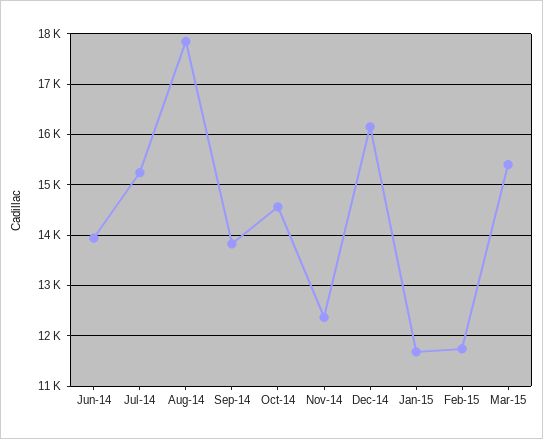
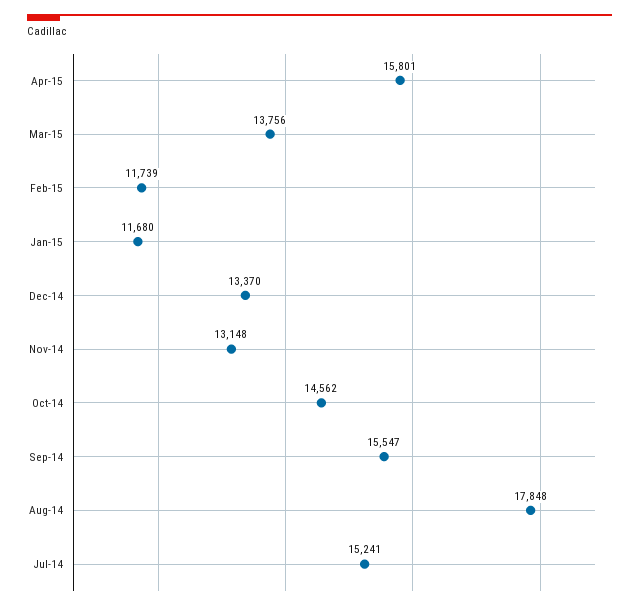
Jun-14: 14000 -> none
Sep-14: 13800 -> 15547
Nov-14: 12400 -> 13148
Dec-14: 16200 -> 13370
Mar-15: 15400 -> 13756
Apr-15: none -> 15801

